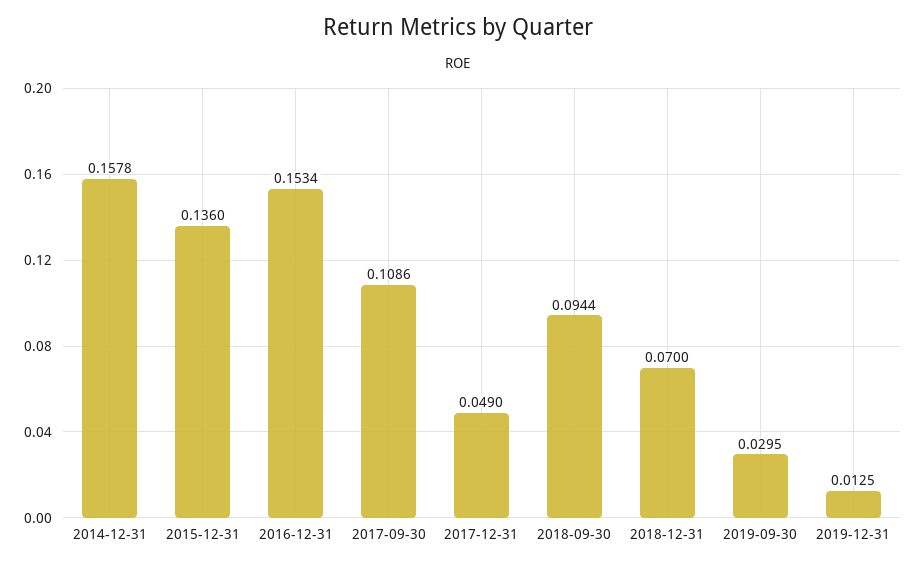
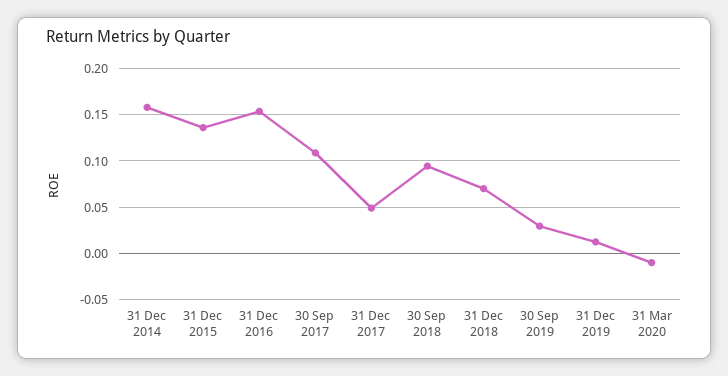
31 Mar 2020: none -> -0.01

